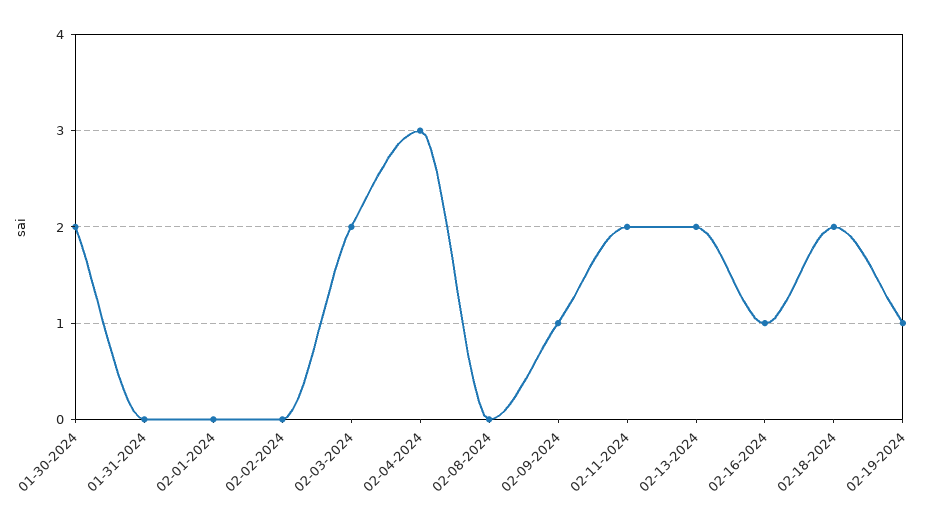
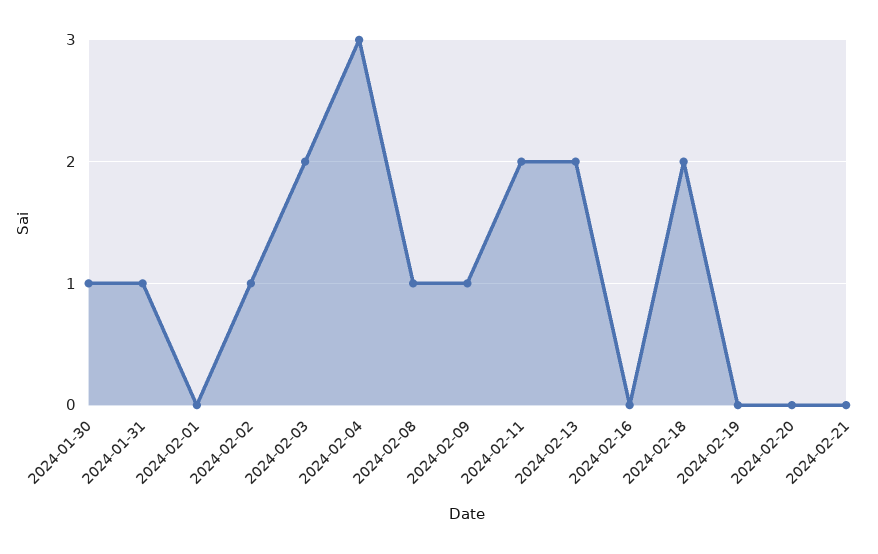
01-30-2024: 2 -> 1
01-31-2024: 0 -> 1
02-02-2024: 0 -> 1
02-08-2024: 0 -> 1
02-16-2024: 1 -> 0
02-19-2024: 1 -> 0
2024-02-20: none -> 0
2024-02-21: none -> 0

